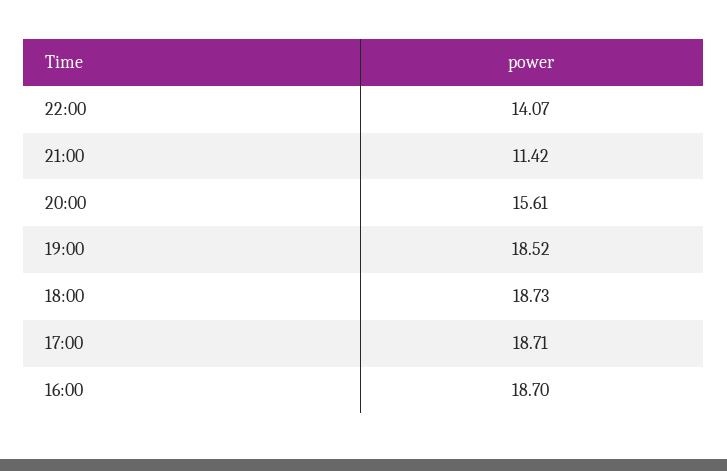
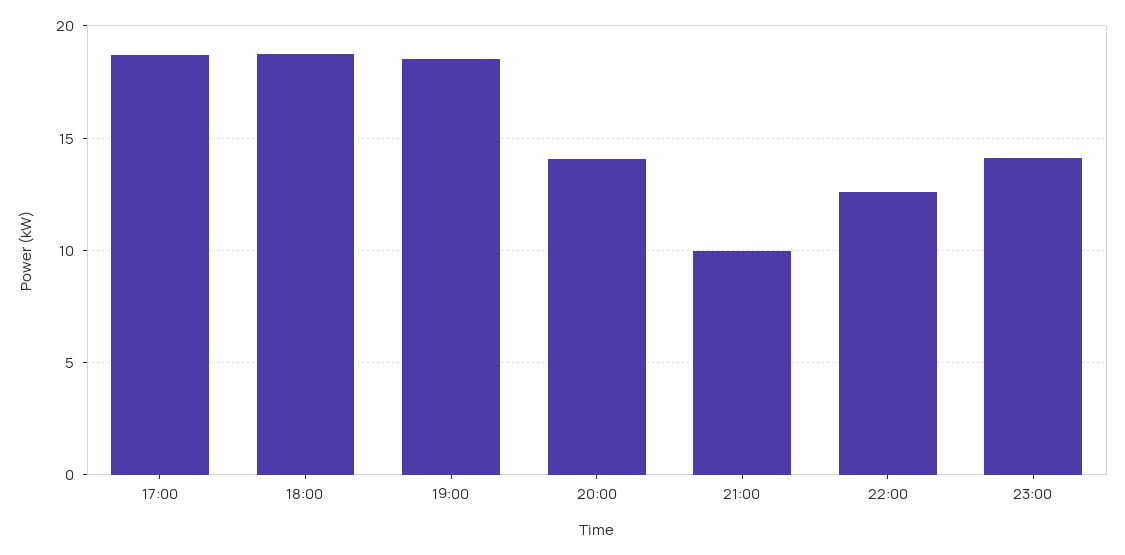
22:00: 14.07 -> 12.5
21:00: 11.42 -> 10
20:00: 15.61 -> 14
16:00: 18.7 -> none
23:00: none -> 14

